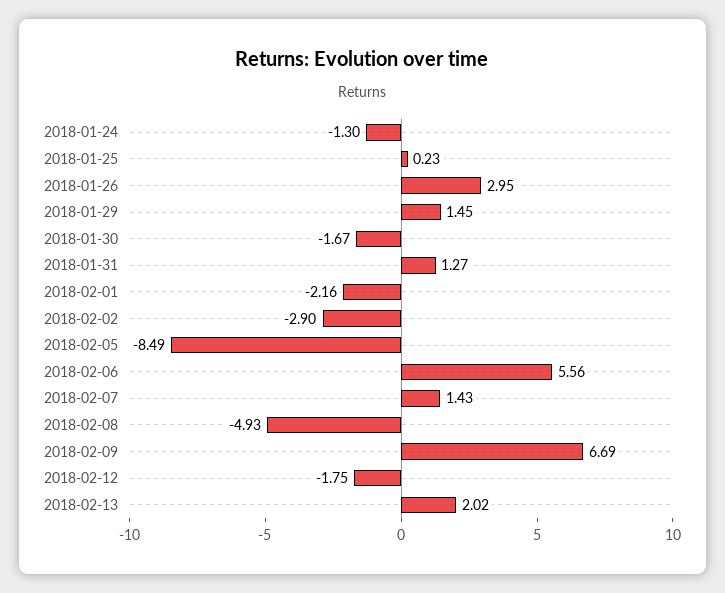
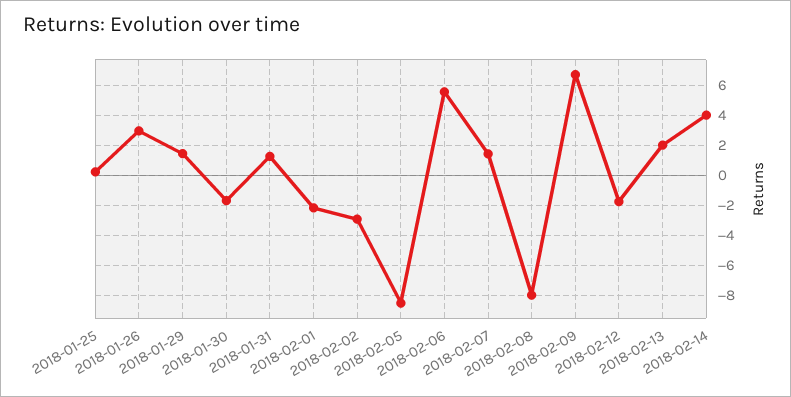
2018-01-24: -1.3 -> none
2018-02-08: -4.93 -> -8
2018-02-14: none -> 4

